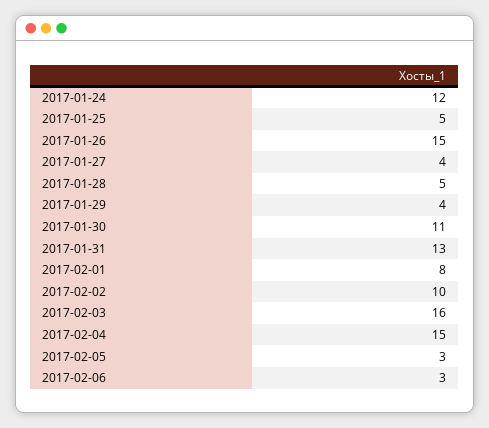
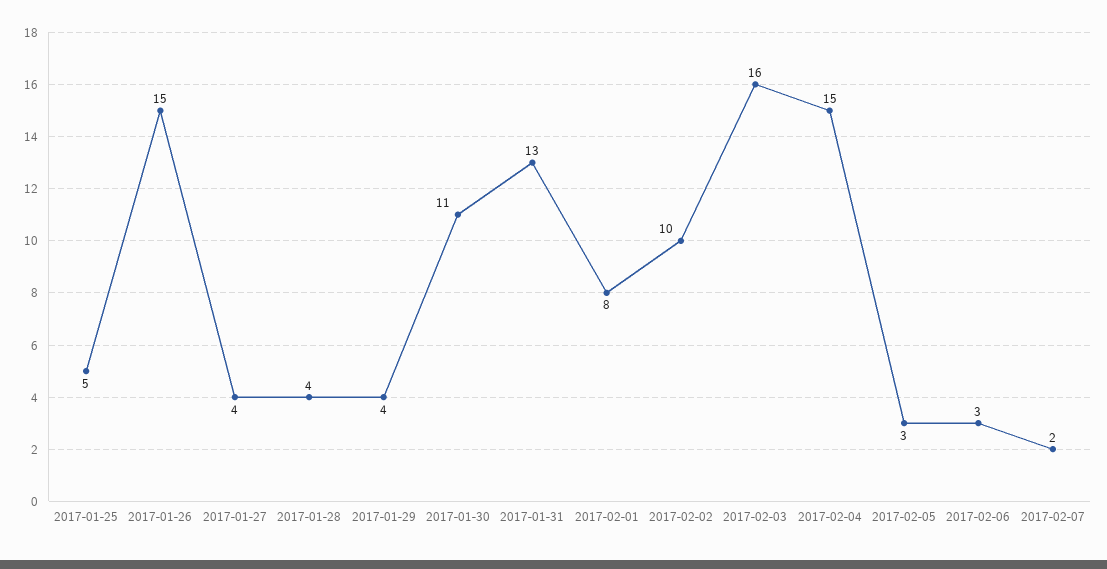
2017-01-24: 12 -> none
2017-01-28: 5 -> 4
2017-02-07: none -> 2

